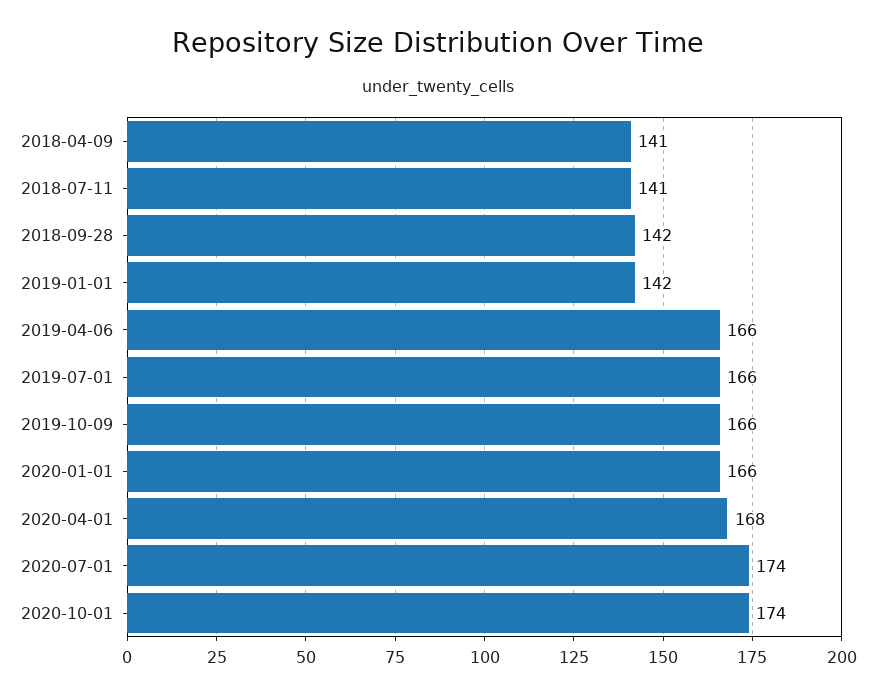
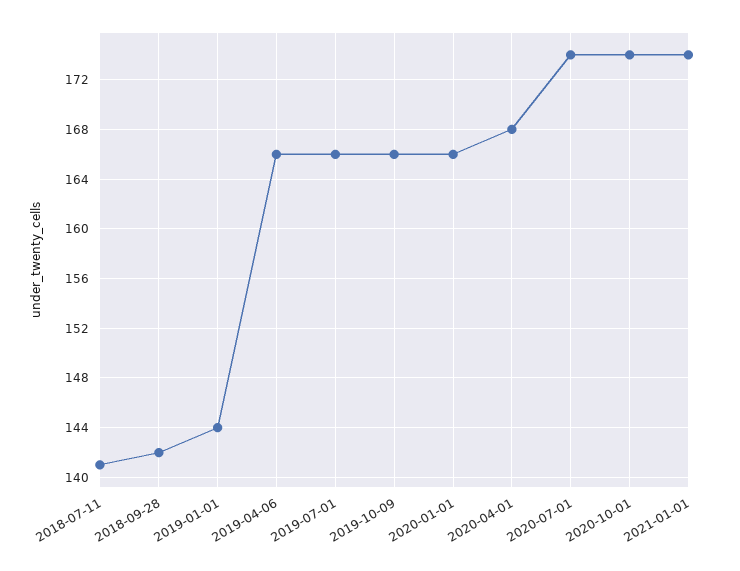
2018-04-09: 141 -> none
2019-01-01: 142 -> 144
2021-01-01: none -> 174

